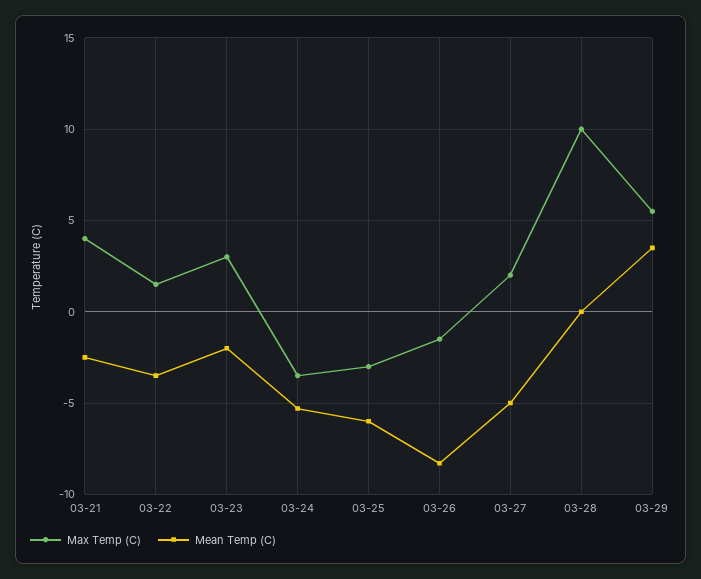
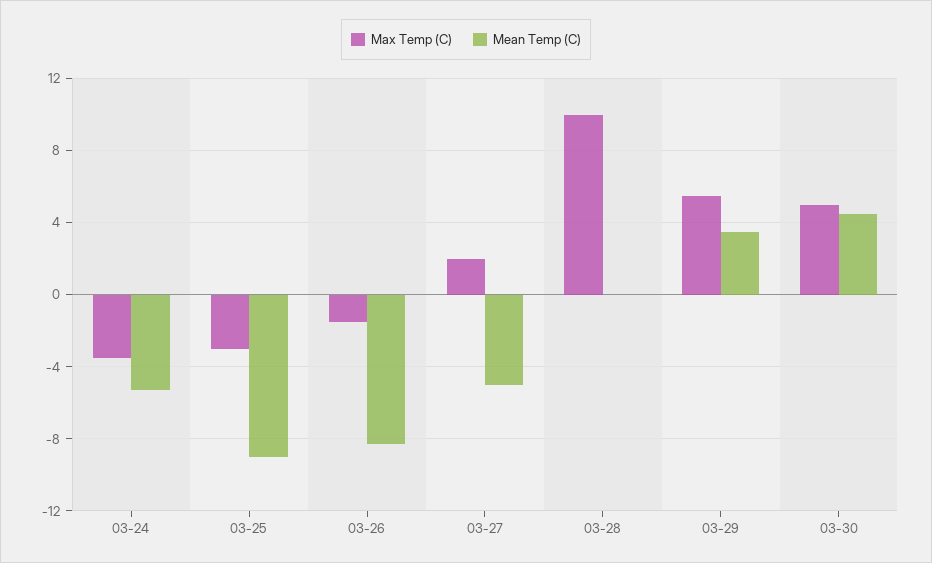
Max Temp (C), 03-21: 4 -> none
Mean Temp (C), 03-21: -2.5 -> none
Max Temp (C), 03-22: 1.5 -> none
Mean Temp (C), 03-22: -3.5 -> none
Max Temp (C), 03-23: 3 -> none
Mean Temp (C), 03-23: -2 -> none
Mean Temp (C), 03-25: -6 -> -9
Max Temp (C), 03-30: none -> 5
Mean Temp (C), 03-30: none -> 4.5

